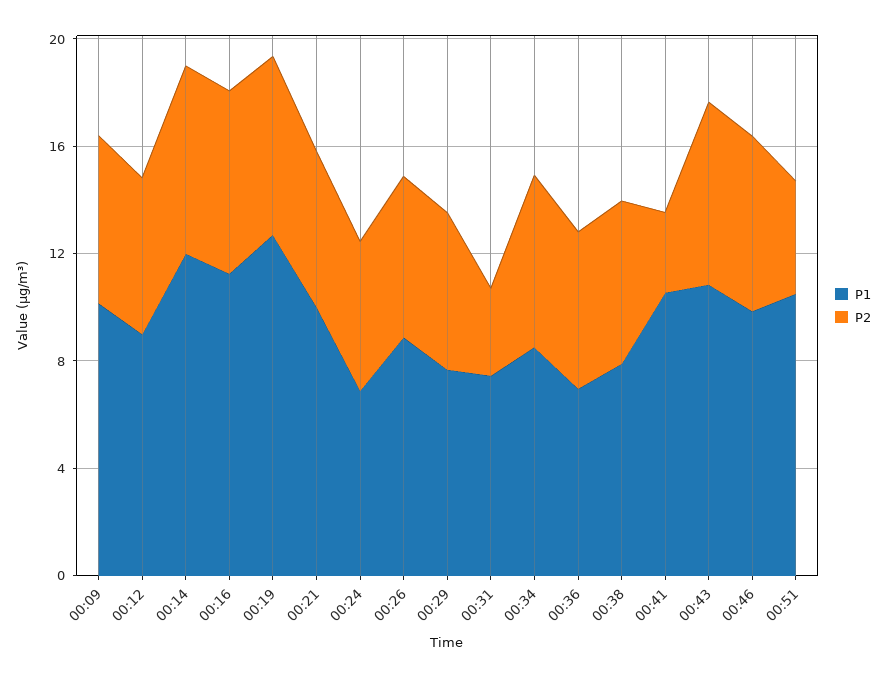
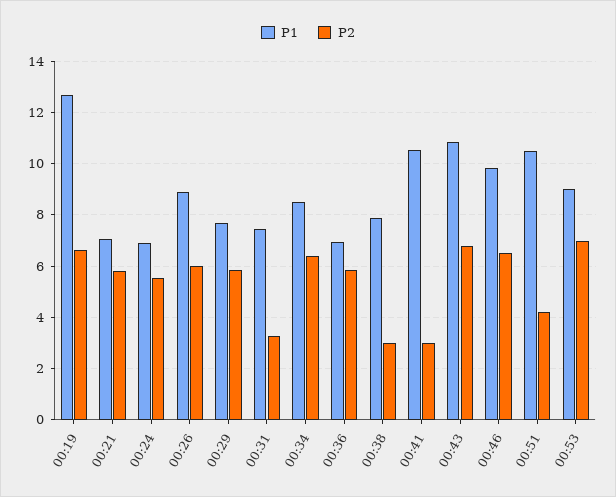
P1, 00:09: 10 -> none
P2, 00:09: 6 -> none
P1, 00:12: 9 -> none
P2, 00:12: 6 -> none
P1, 00:14: 12 -> none
P2, 00:14: 7 -> none
P1, 00:16: 11 -> none
P2, 00:16: 7 -> none
P1, 00:21: 10 -> 7
P2, 00:38: 6 -> 3
P1, 00:53: none -> 9
P2, 00:53: none -> 7

